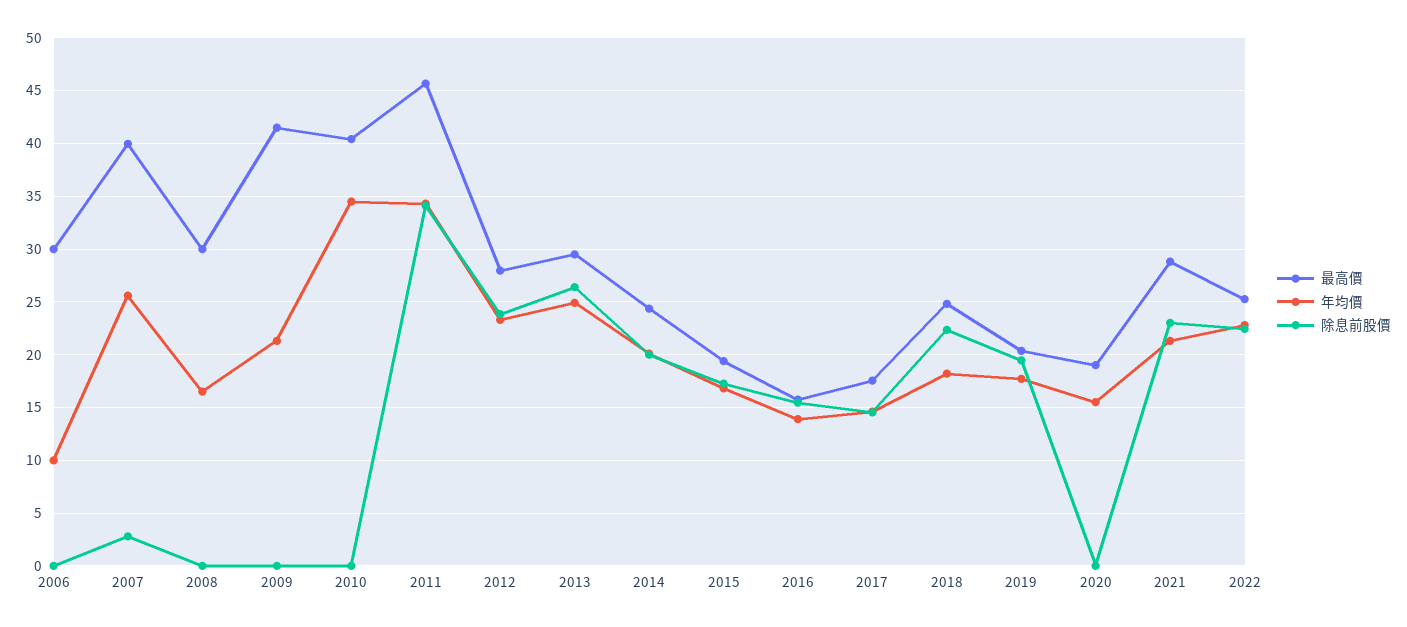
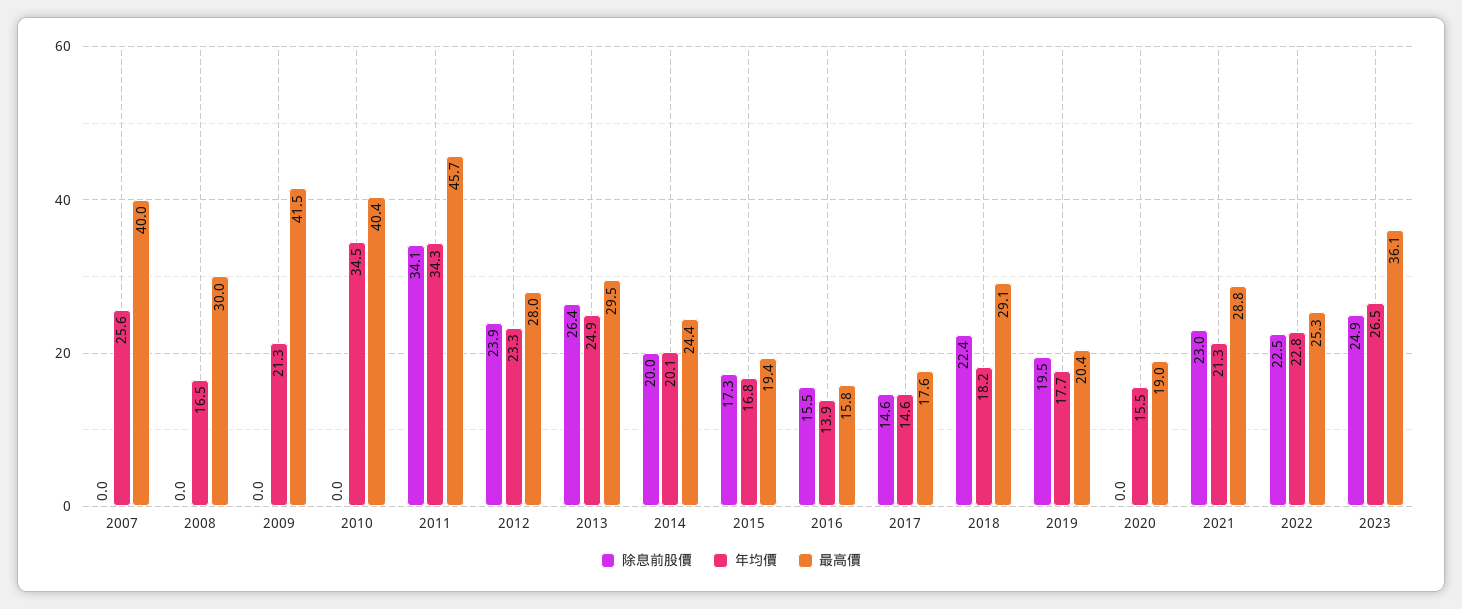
最高價, 2006: 30 -> none
年均價, 2006: 10 -> none
除息前股價, 2006: 0 -> none
除息前股價, 2007: 3 -> 0
最高價, 2018: 25 -> 29.1
除息前股價, 2023: none -> 24.9
年均價, 2023: none -> 26.5
最高價, 2023: none -> 36.1

